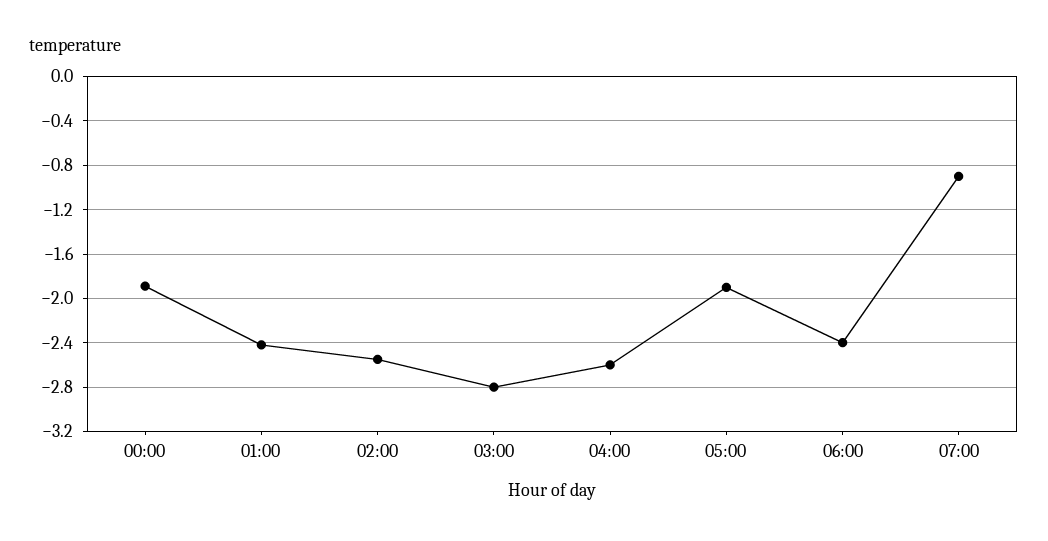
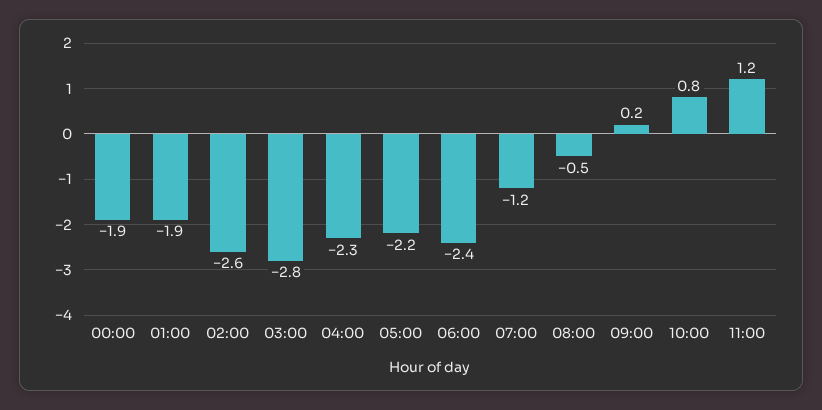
01:00: -2.4 -> -1.9
04:00: -2.6 -> -2.3
05:00: -1.9 -> -2.2
07:00: -0.9 -> -1.2
08:00: none -> -0.5
09:00: none -> 0.2
10:00: none -> 0.8
11:00: none -> 1.2

